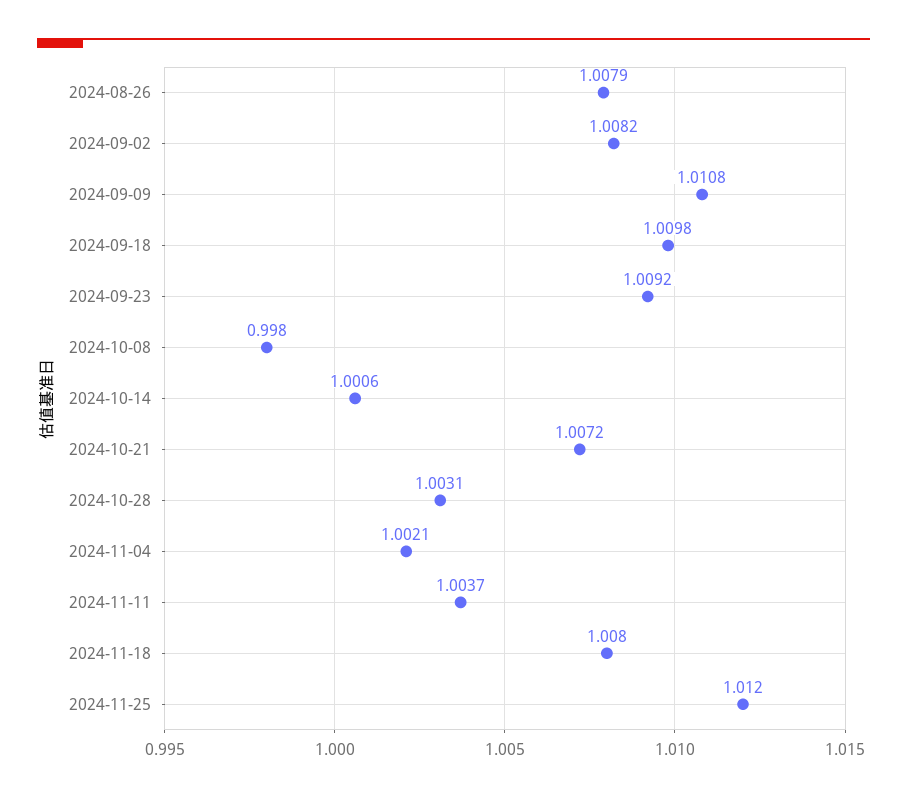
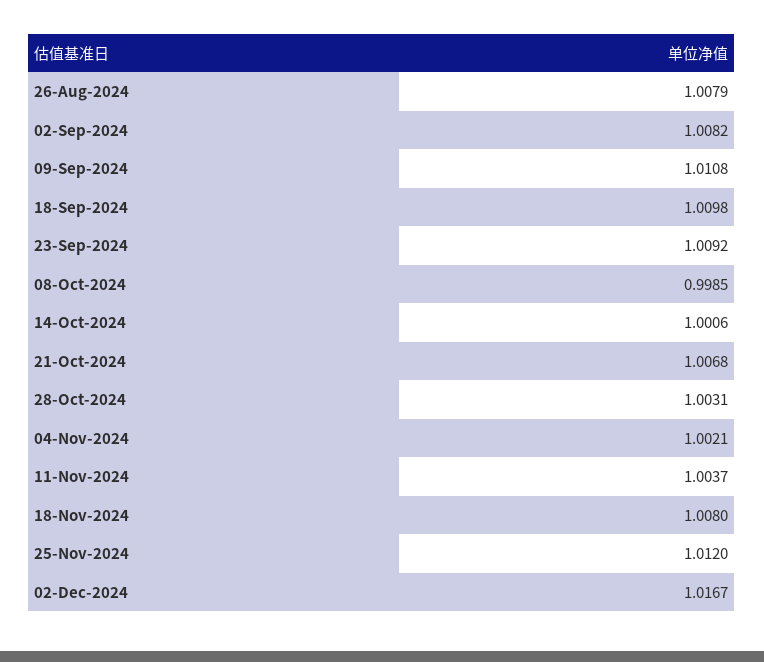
2024-10-08: 0.998 -> 0.9985
2024-10-21: 1.0072 -> 1.0068
02-Dec-2024: none -> 1.0167

